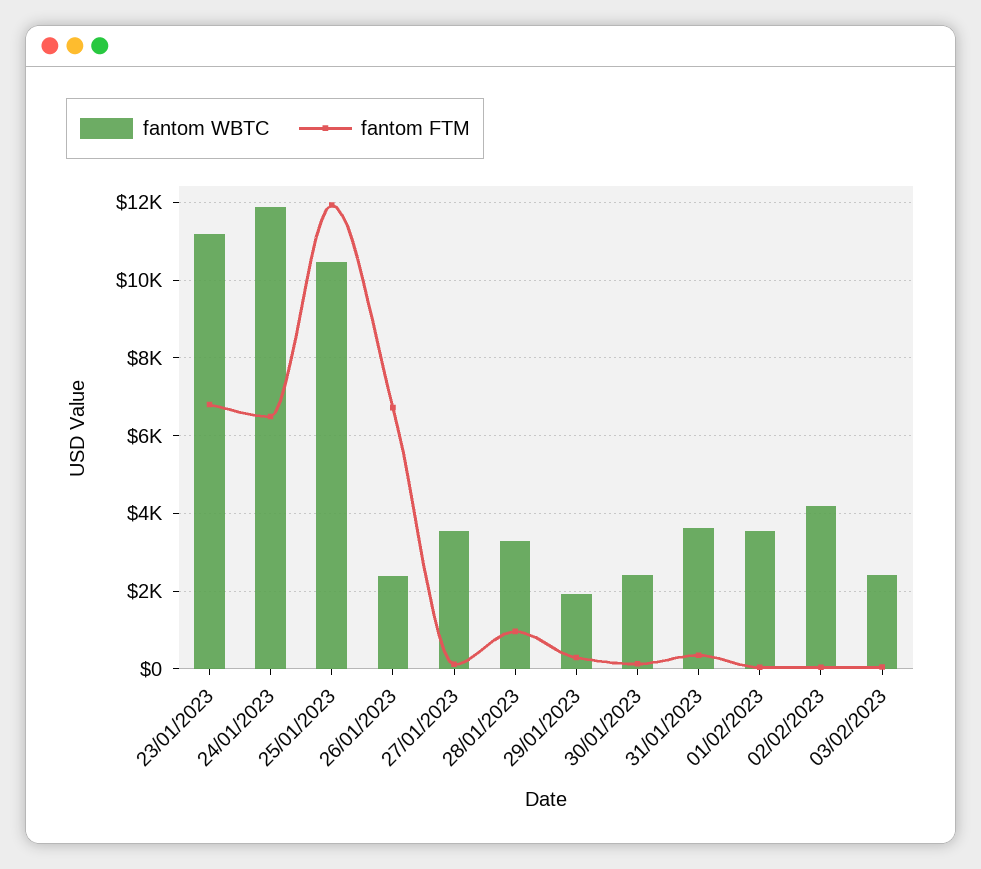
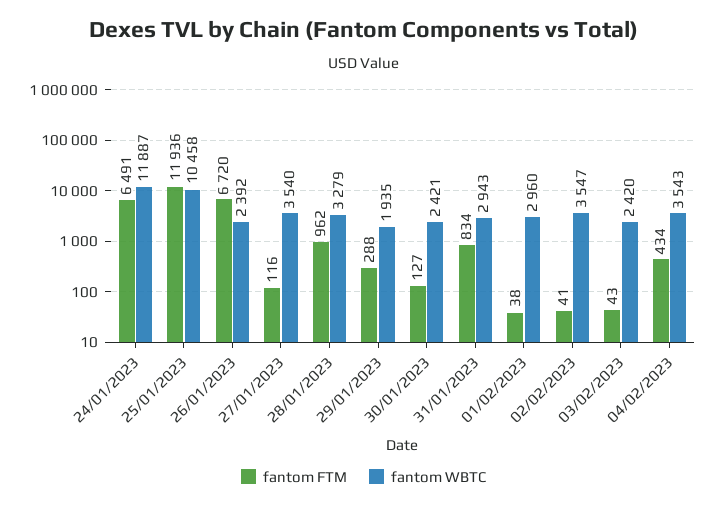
fantom WBTC, 23/01/2023: 11200 -> none
fantom FTM, 23/01/2023: 6800 -> none
fantom WBTC, 31/01/2023: 3600 -> 2943
fantom FTM, 31/01/2023: 400 -> 834
fantom WBTC, 01/02/2023: 3600 -> 2960
fantom WBTC, 02/02/2023: 4200 -> 3547
fantom FTM, 04/02/2023: none -> 434
fantom WBTC, 04/02/2023: none -> 3543

